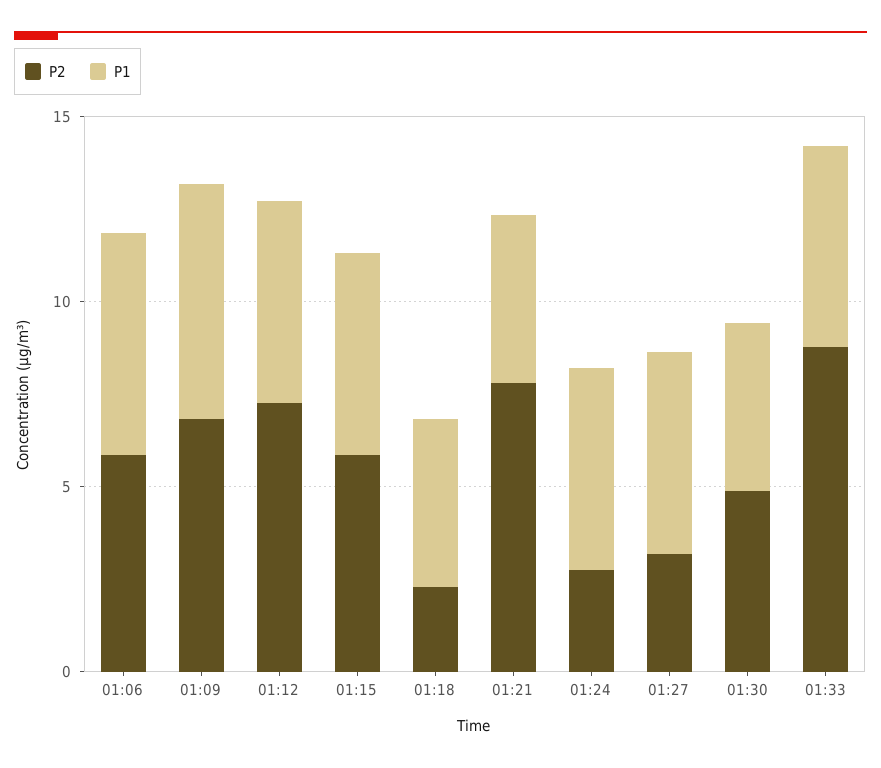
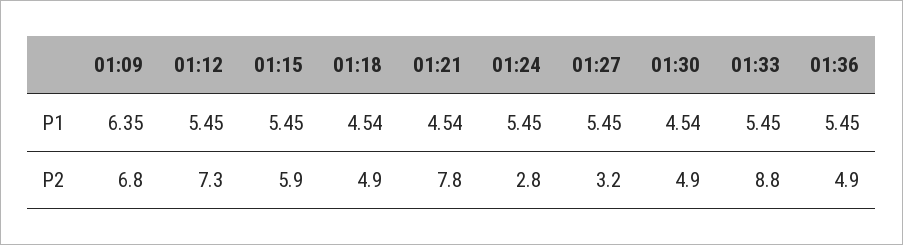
P2, 01:06: 6 -> none
P1, 01:06: 6 -> none
P2, 01:18: 2 -> 4.9
P1, 01:36: none -> 5.45
P2, 01:36: none -> 4.9

